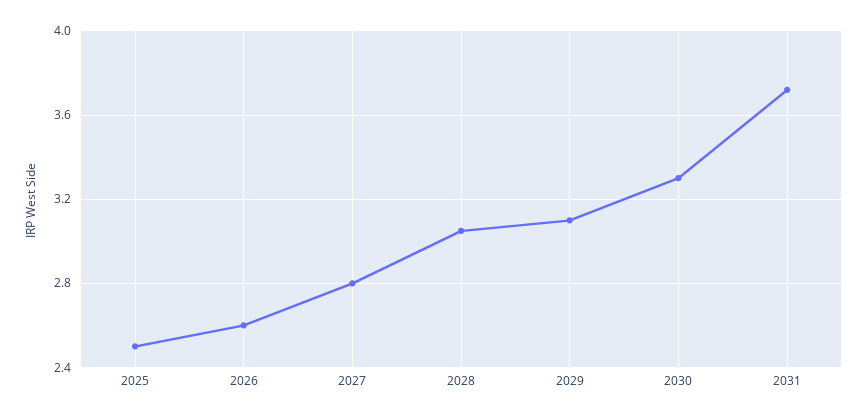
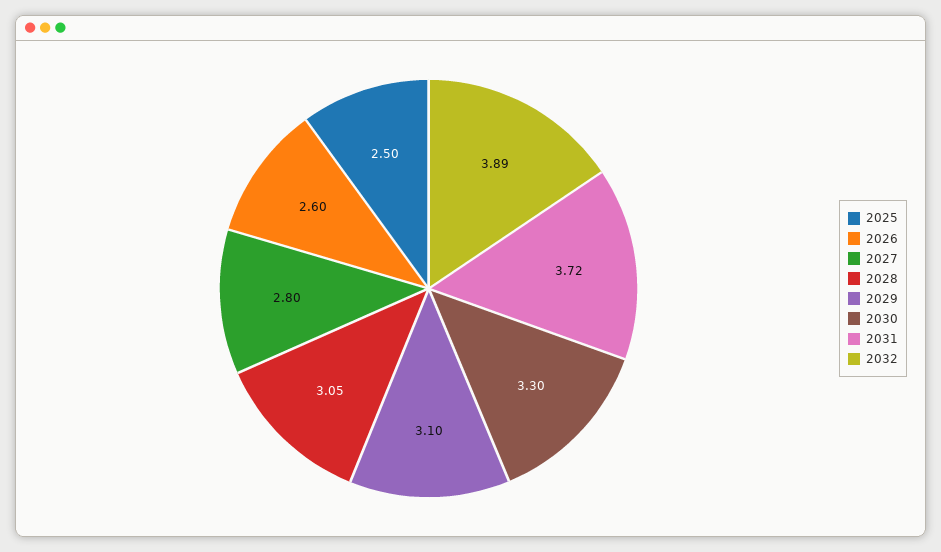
2032: none -> 3.89

